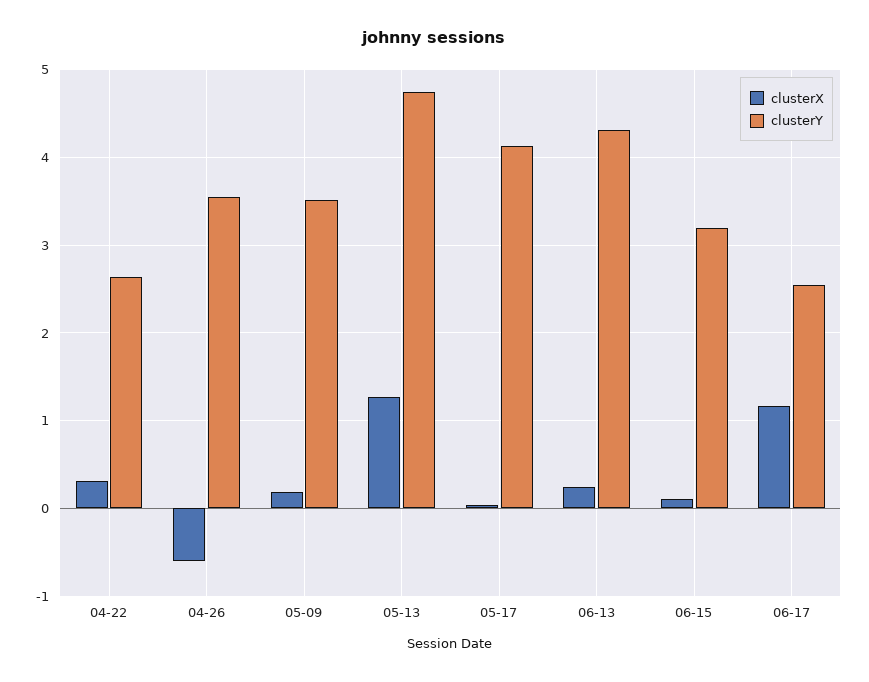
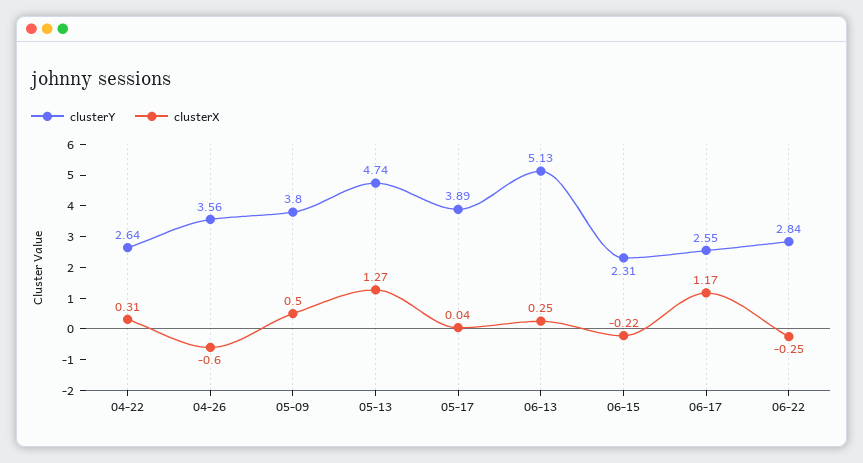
clusterX, 05-09: 0.2 -> 0.5
clusterY, 05-09: 3.5 -> 3.8
clusterY, 05-17: 4.1 -> 3.89
clusterY, 06-13: 4.3 -> 5.13
clusterX, 06-15: 0.1 -> -0.22
clusterY, 06-15: 3.2 -> 2.31
clusterY, 06-22: none -> 2.84
clusterX, 06-22: none -> -0.25

